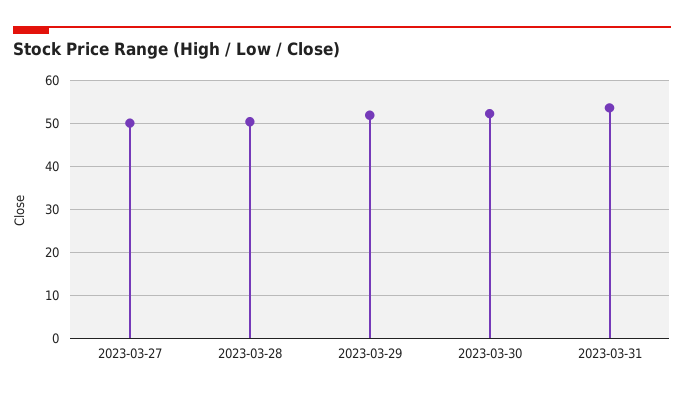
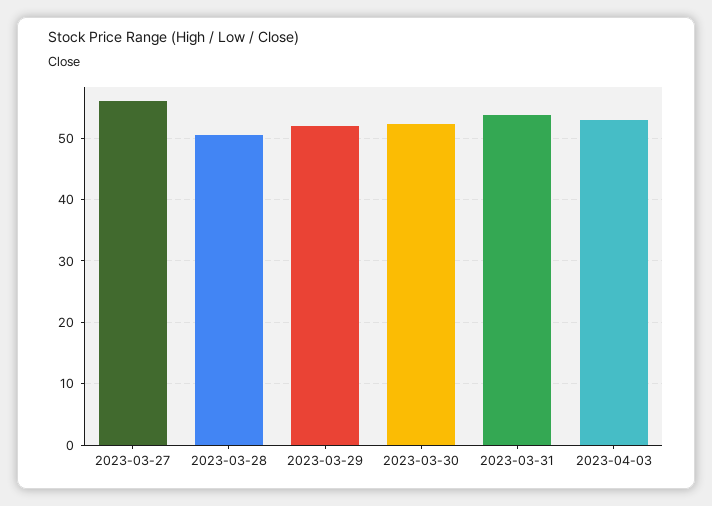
2023-03-27: 50 -> 56
2023-04-03: none -> 53

